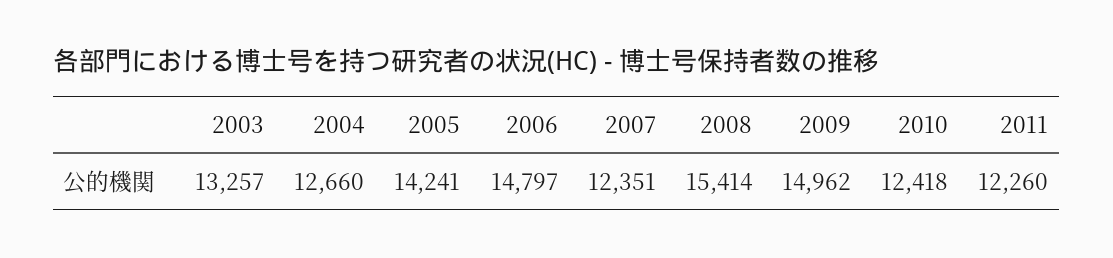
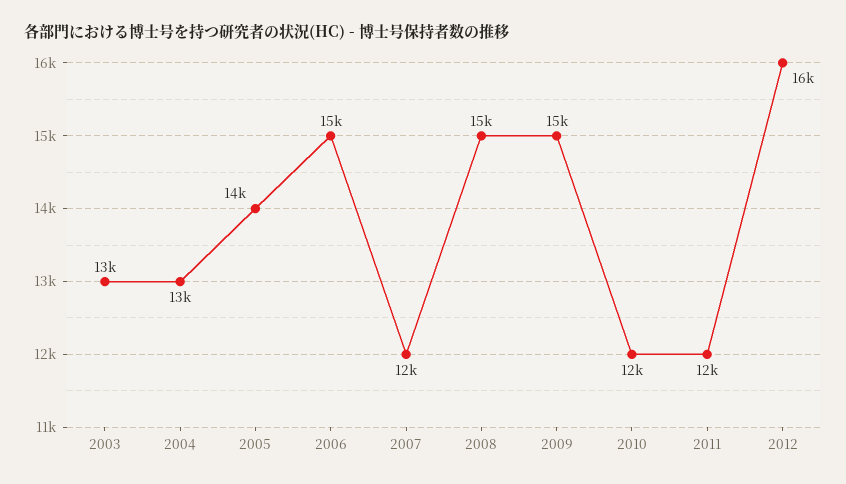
2012: none -> 16000

